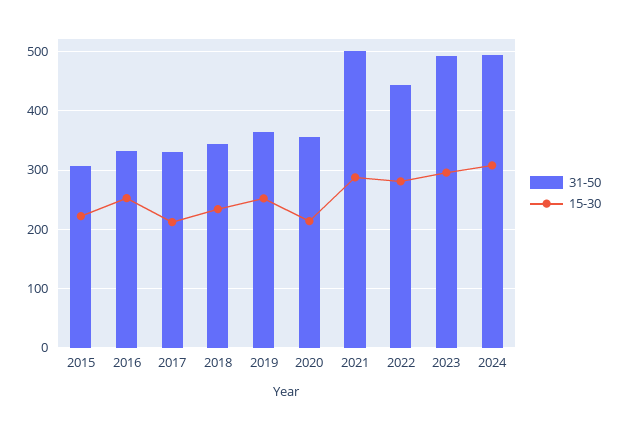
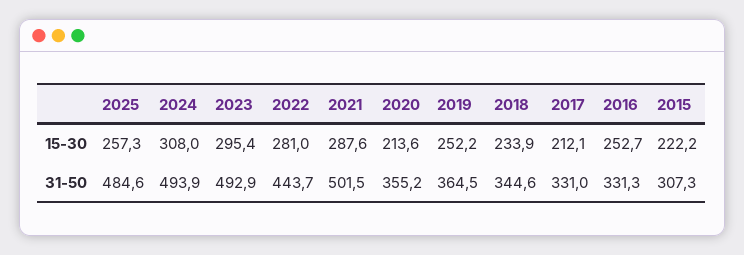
15-30, 2025: none -> 257.3
31-50, 2025: none -> 484.6

